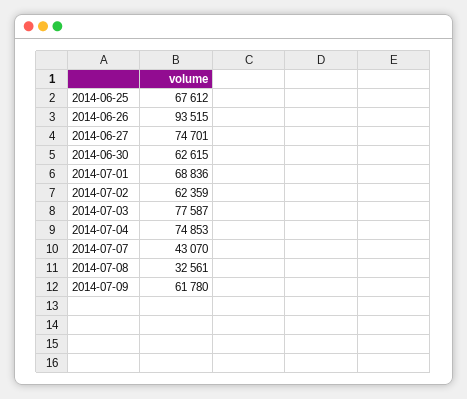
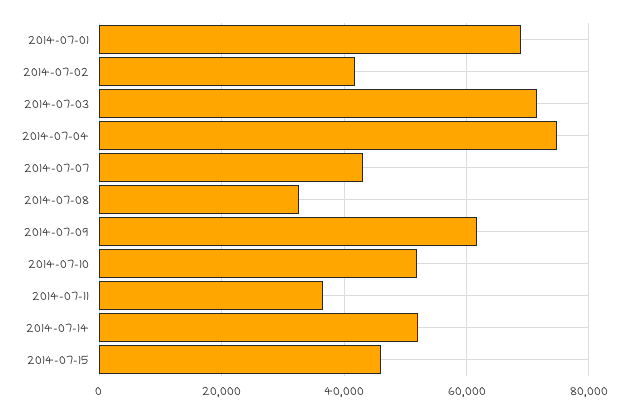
2014-06-25: 67612 -> none
2014-06-26: 93515 -> none
2014-06-27: 74701 -> none
2014-06-30: 62615 -> none
2014-07-02: 62359 -> 42000
2014-07-03: 77587 -> 72000
2014-07-10: none -> 52000
2014-07-11: none -> 36000
2014-07-14: none -> 52000
2014-07-15: none -> 46000

